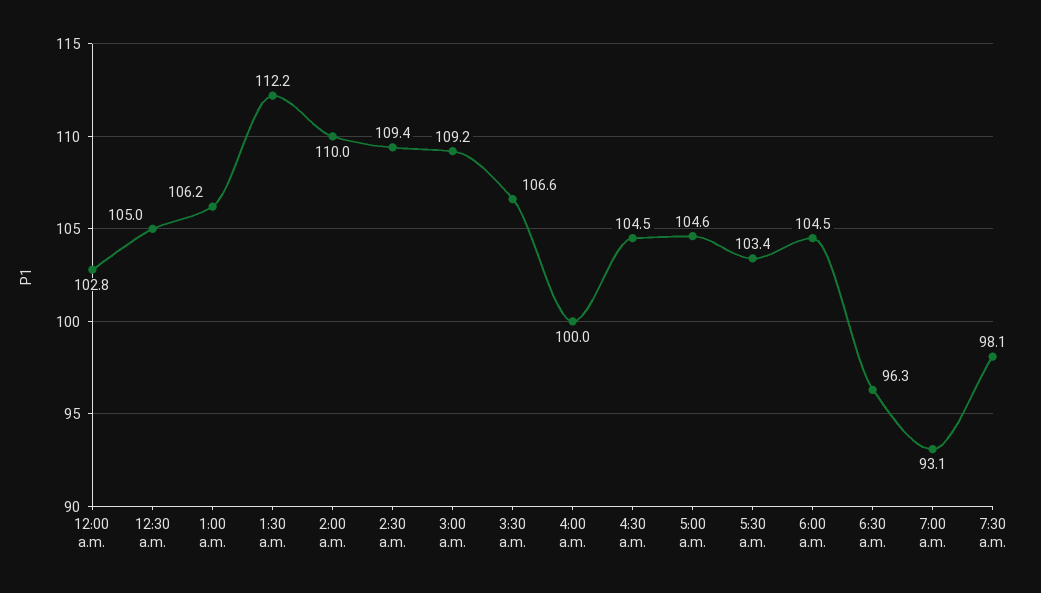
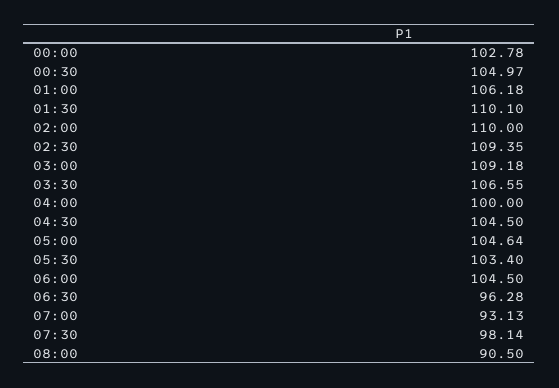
1:30 a.m.: 112.2 -> 110.1
08:00: none -> 90.5

